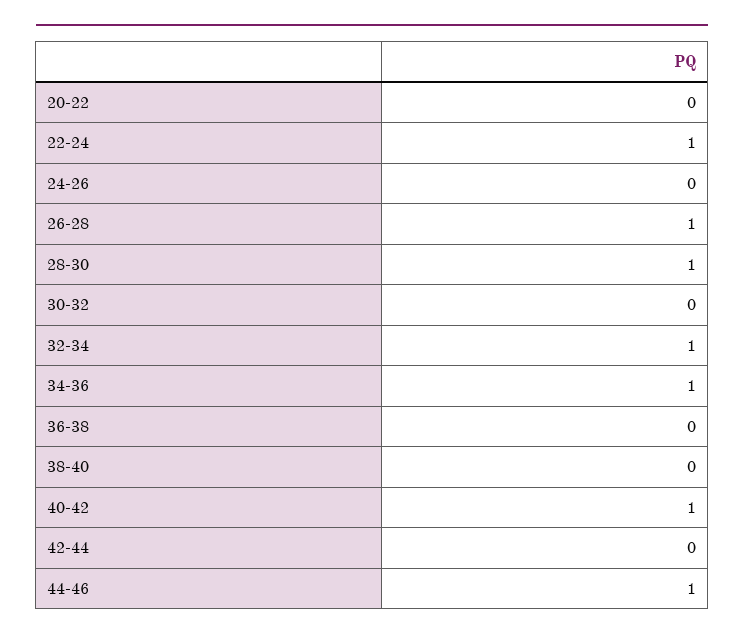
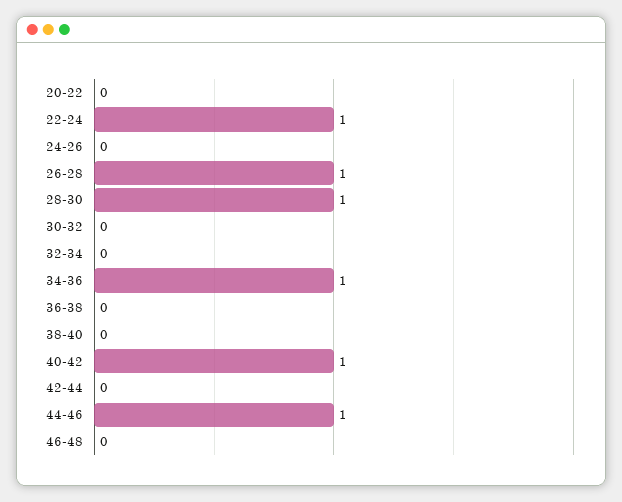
32-34: 1 -> 0
46-48: none -> 0

